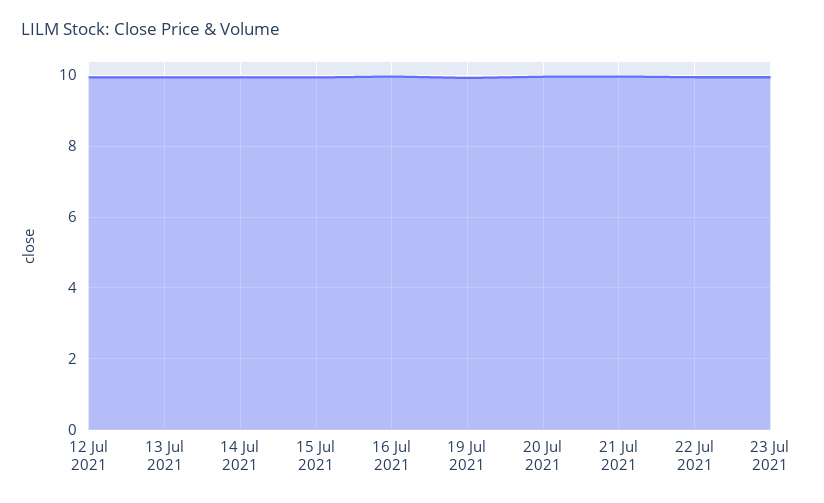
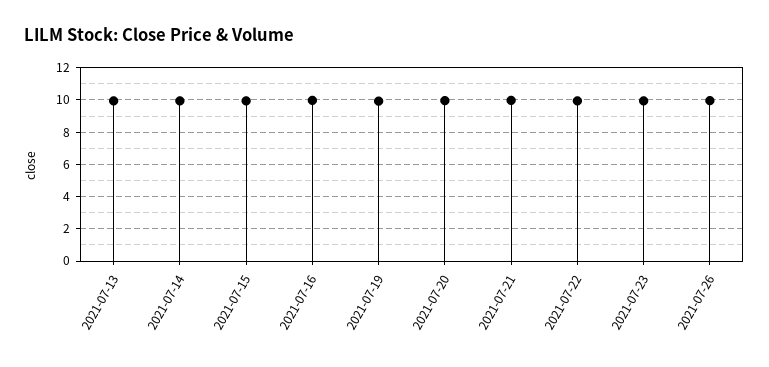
12 Jul 2021: 10 -> none
2021-07-26: none -> 10

